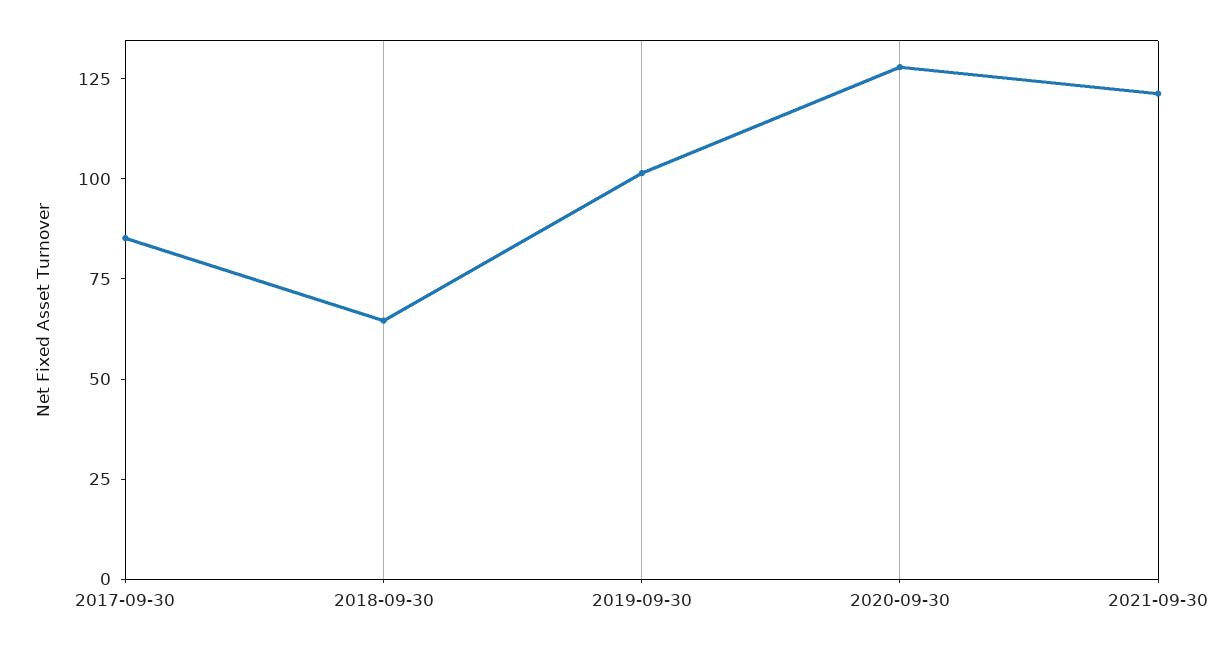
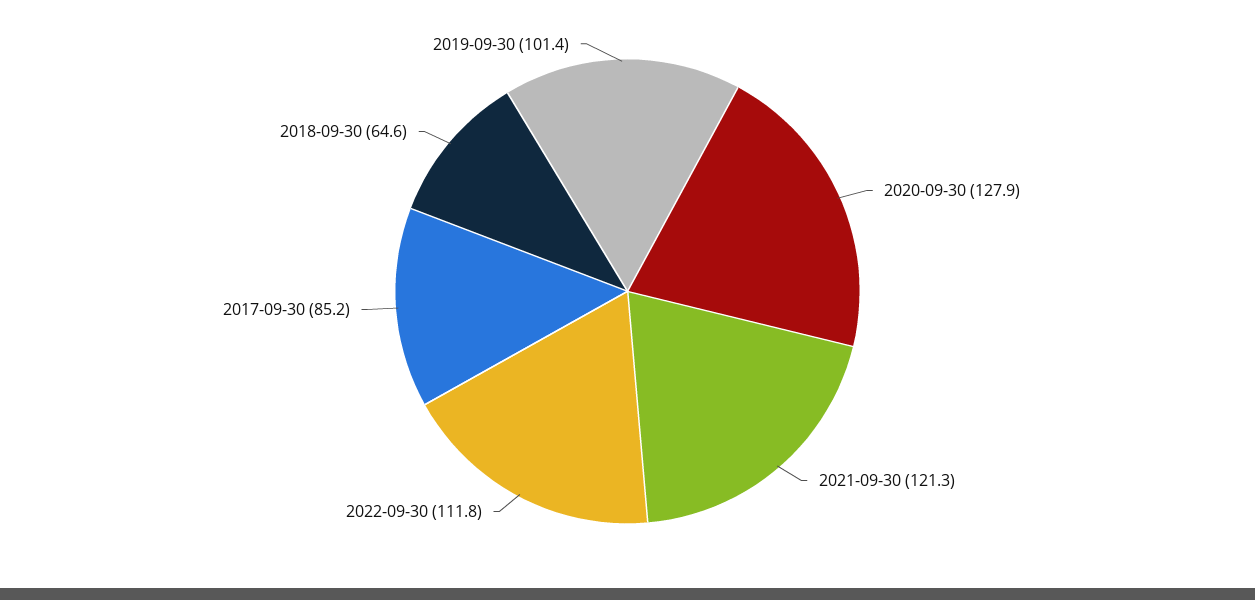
2022-09-30: none -> 111.8

